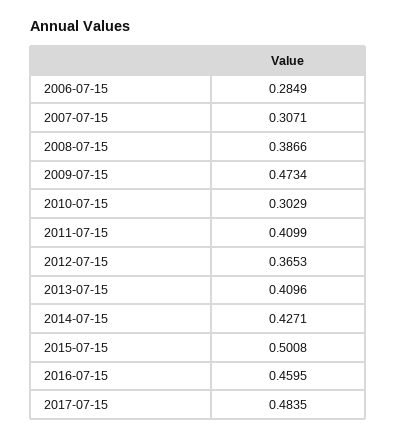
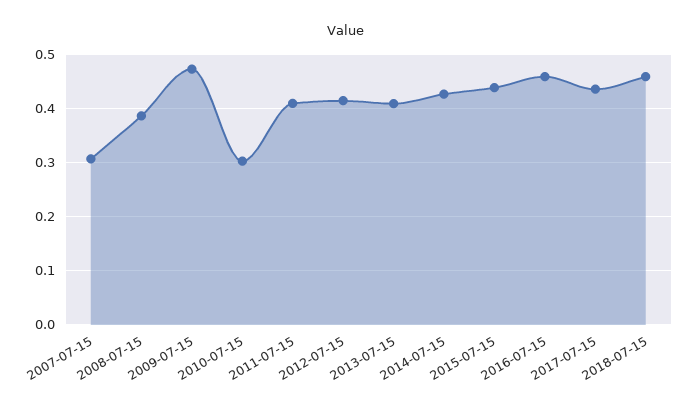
2006-07-15: 0.2849 -> none
2012-07-15: 0.3653 -> 0.42
2015-07-15: 0.5008 -> 0.44
2017-07-15: 0.4835 -> 0.44
2018-07-15: none -> 0.46

